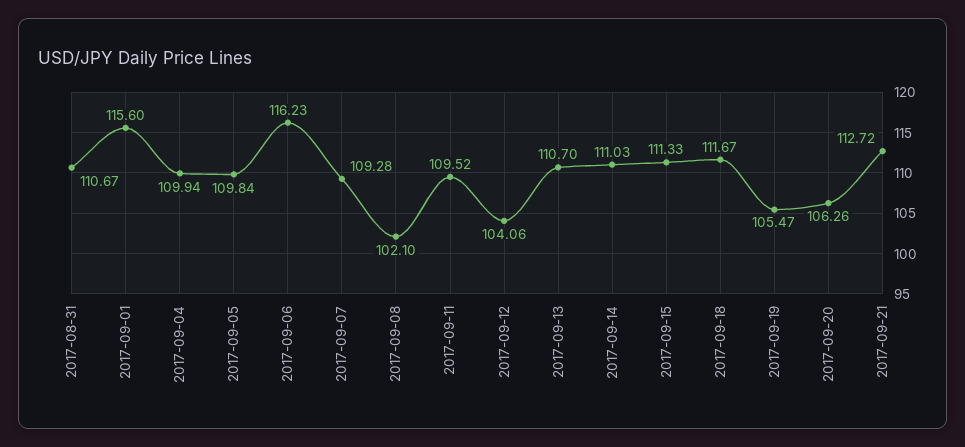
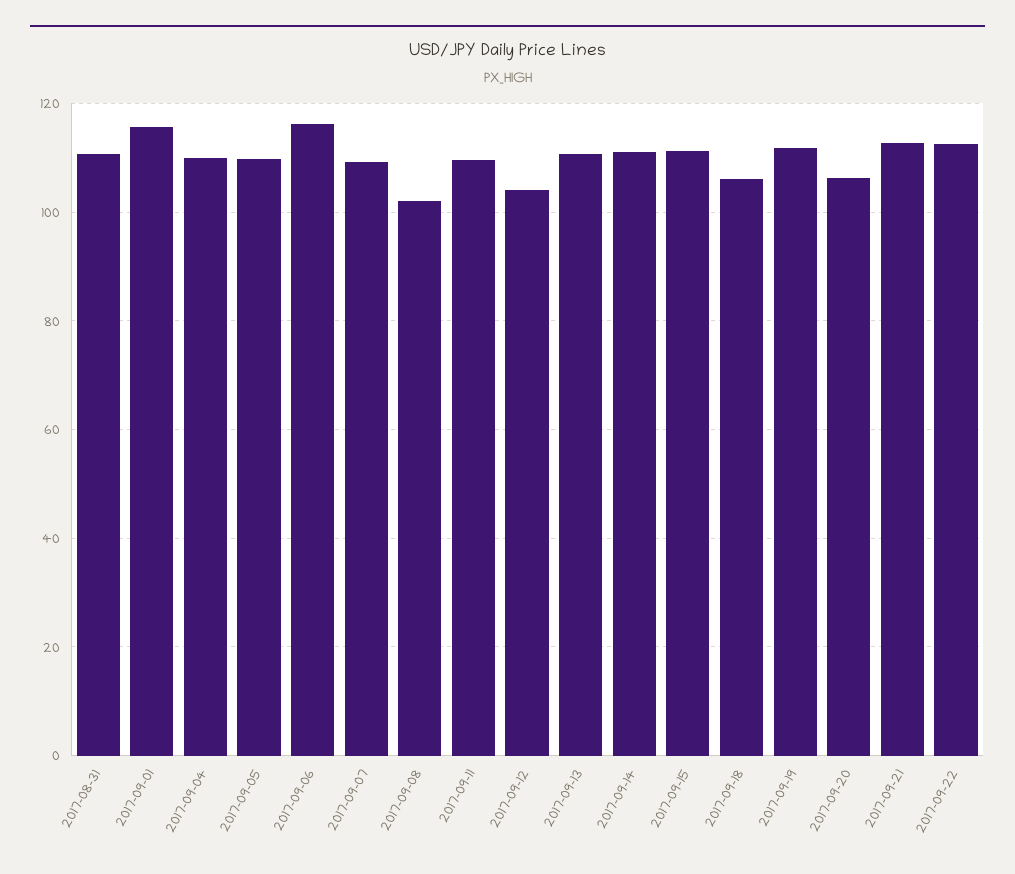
2017-09-18: 111.67 -> 106
2017-09-19: 105.47 -> 112
2017-09-22: none -> 112

